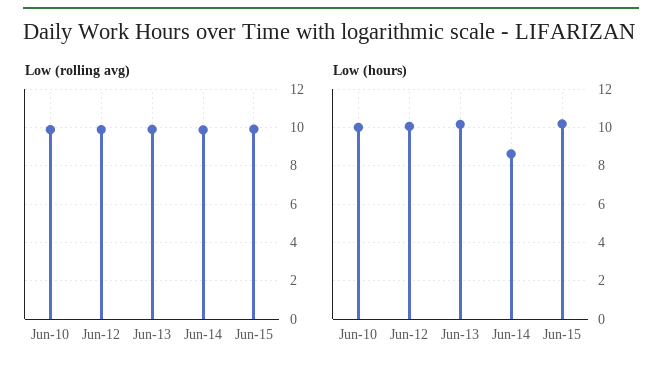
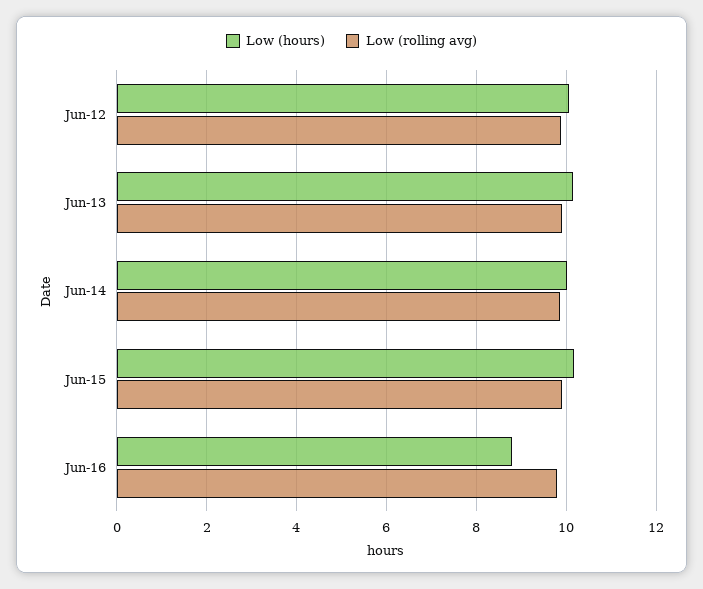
Low (rolling avg), Jun-10: 10 -> none
Low (hours), Jun-10: 10 -> none
Low (hours), Jun-14: 8.5 -> 10
Low (hours), Jun-16: none -> 8.8
Low (rolling avg), Jun-16: none -> 9.8

